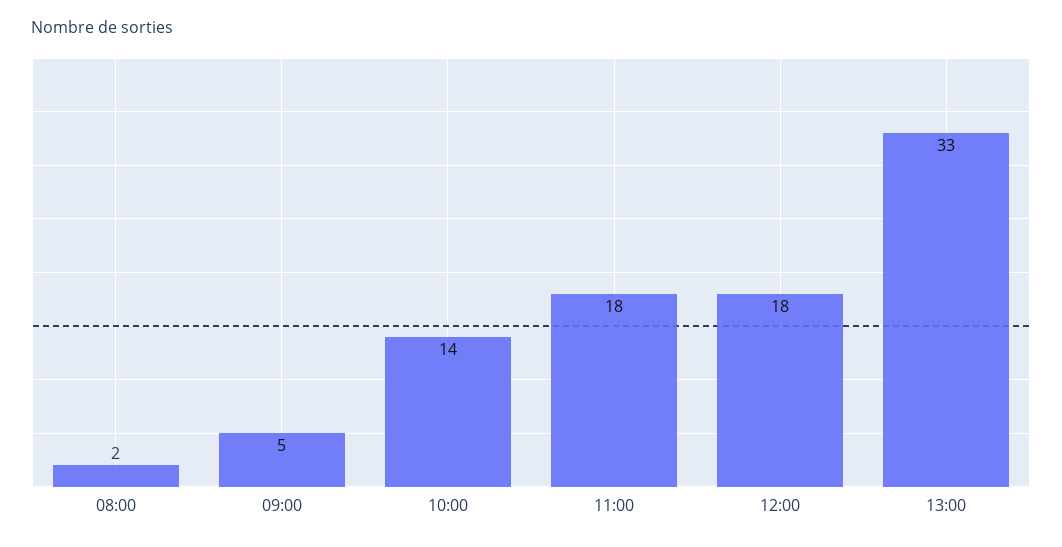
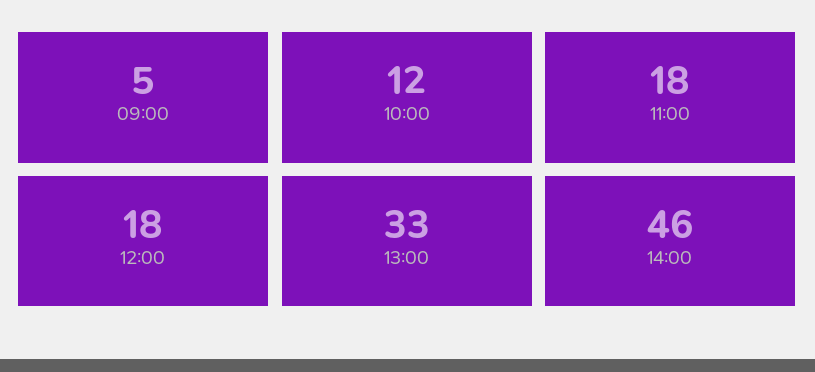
08:00: 2 -> none
10:00: 14 -> 12
14:00: none -> 46

